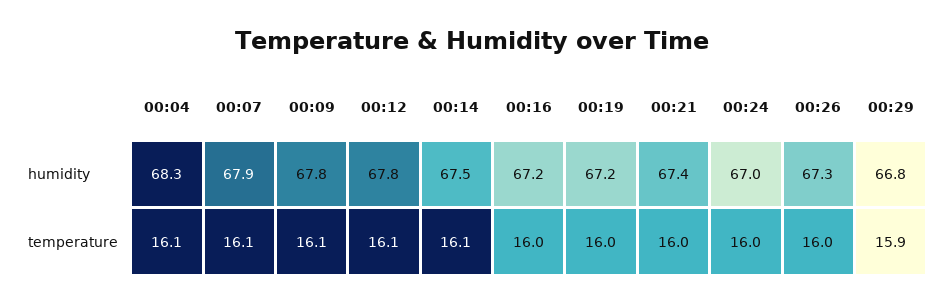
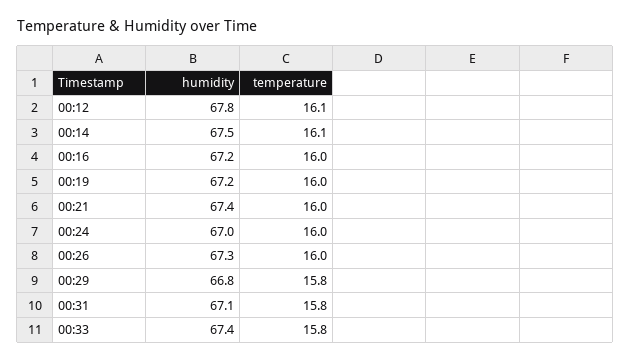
00:04, humidity: 68.3 -> none
00:07, humidity: 67.9 -> none
00:09, humidity: 67.8 -> none
00:04, temperature: 16.1 -> none
00:07, temperature: 16.1 -> none
00:09, temperature: 16.1 -> none
00:29, temperature: 15.9 -> 15.8
00:31, humidity: none -> 67.1
00:31, temperature: none -> 15.8
00:33, humidity: none -> 67.4
00:33, temperature: none -> 15.8

